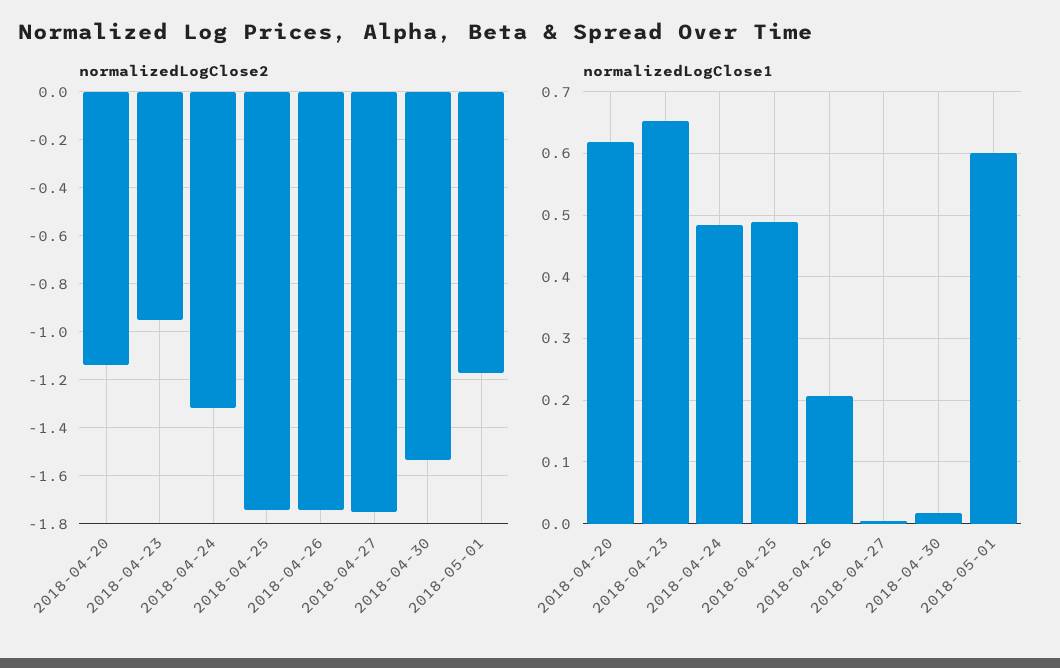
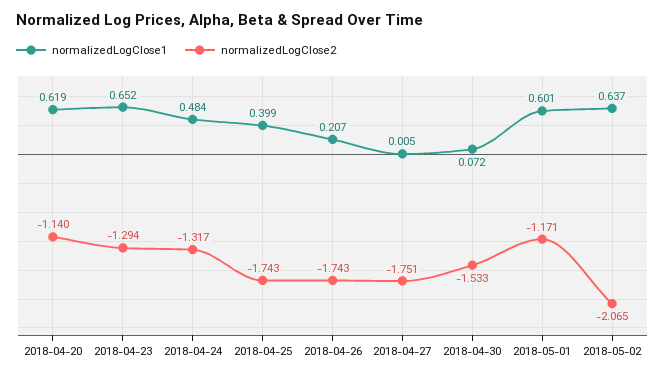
normalizedLogClose2, 2018-04-23: -0.95 -> -1.294
normalizedLogClose1, 2018-04-25: 0.49 -> 0.399
normalizedLogClose1, 2018-04-30: 0.02 -> 0.072
normalizedLogClose1, 2018-05-02: none -> 0.637
normalizedLogClose2, 2018-05-02: none -> -2.065

